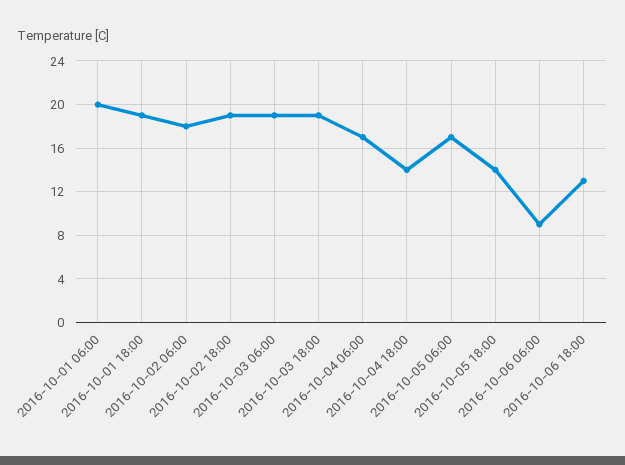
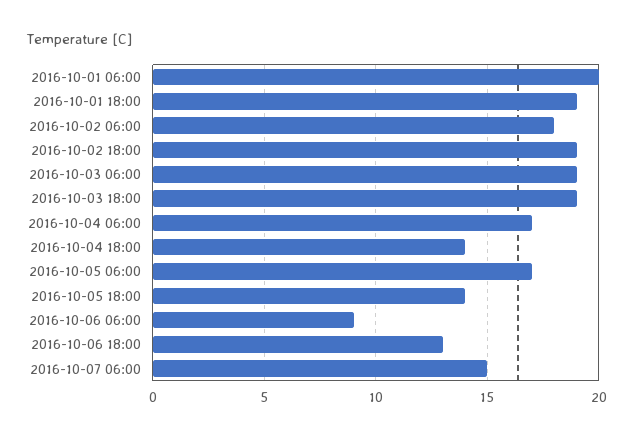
2016-10-07 06:00: none -> 15

